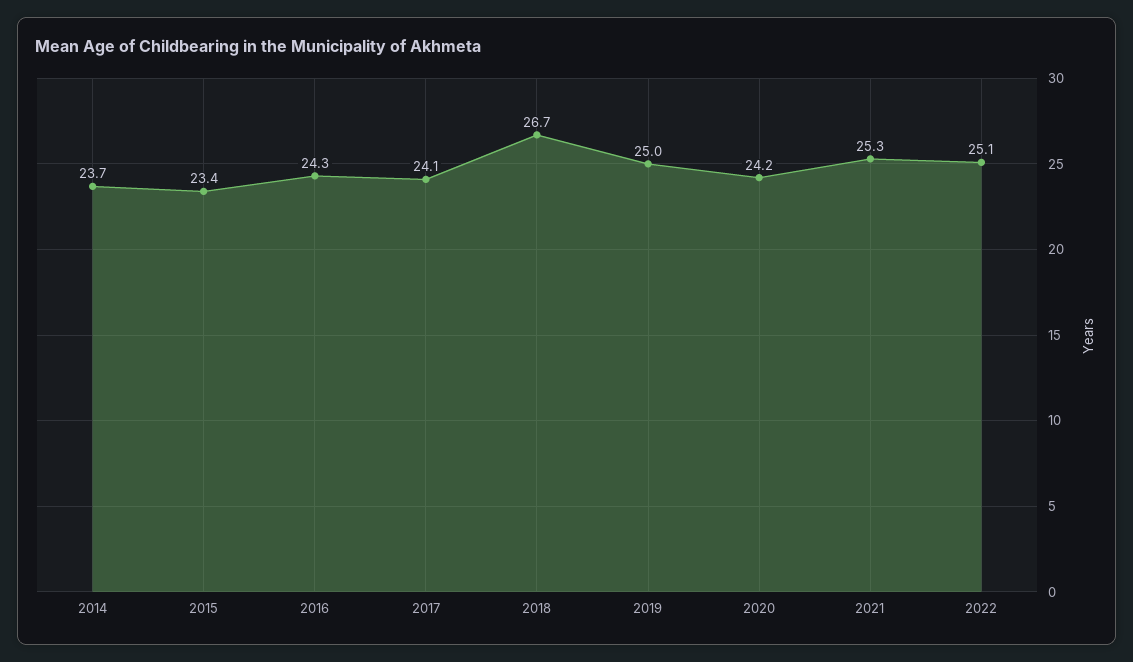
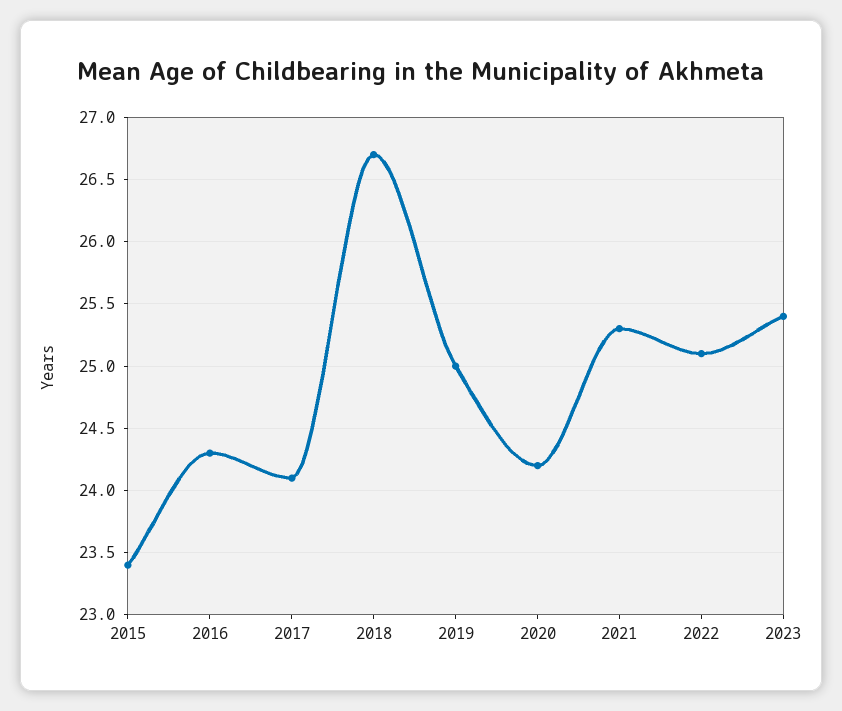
2014: 23.7 -> none
2023: none -> 25.4

